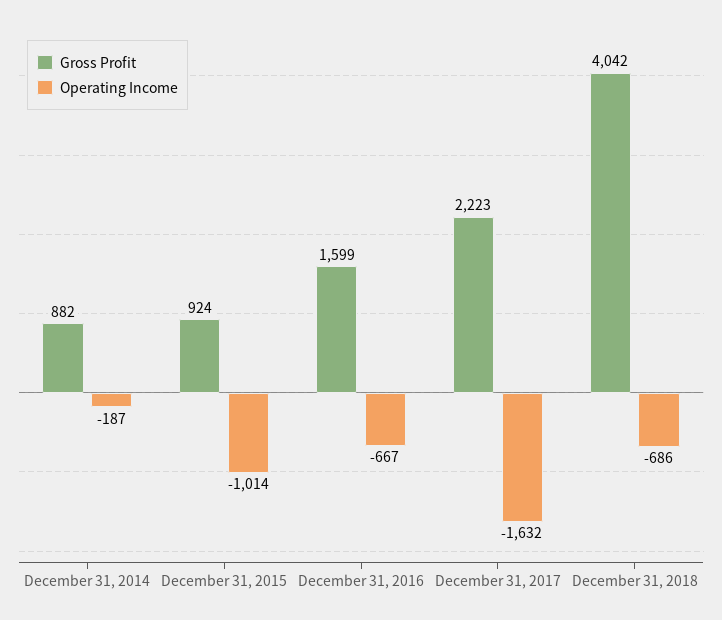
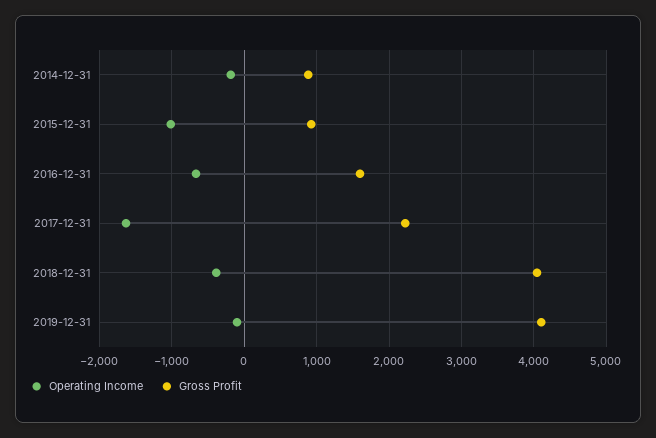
Operating Income, December 31, 2018: -686 -> -400
Operating Income, 2019-12-31: none -> -100
Gross Profit, 2019-12-31: none -> 4100

